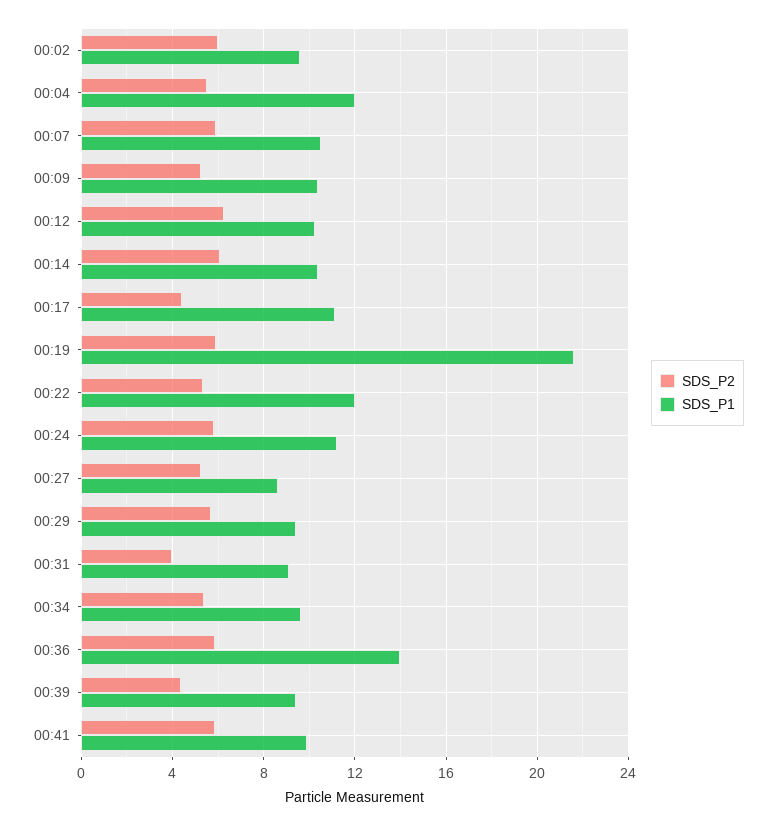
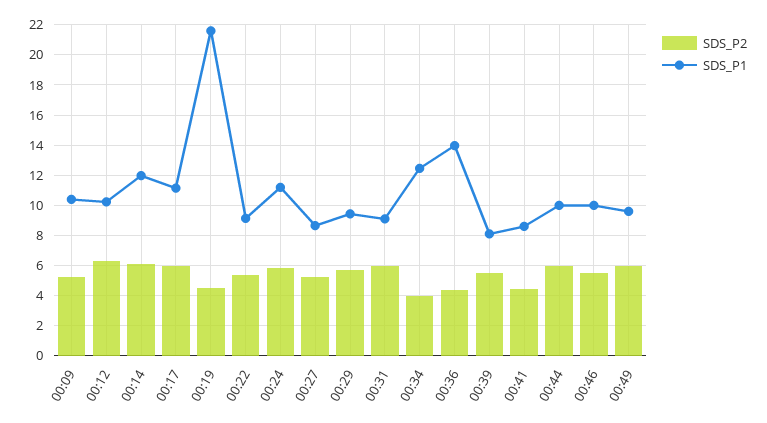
SDS_P2, 00:02: 6 -> none
SDS_P1, 00:02: 9.5 -> none
SDS_P2, 00:04: 5.5 -> none
SDS_P1, 00:04: 12 -> none
SDS_P2, 00:07: 6 -> none
SDS_P1, 00:07: 10.5 -> none
SDS_P1, 00:14: 10.5 -> 12
SDS_P2, 00:17: 4.5 -> 6
SDS_P2, 00:19: 6 -> 4.5
SDS_P1, 00:22: 12 -> 9
SDS_P2, 00:31: 4 -> 6
SDS_P2, 00:34: 5.5 -> 4
SDS_P1, 00:34: 9.5 -> 12.5
SDS_P2, 00:36: 6 -> 4.5
SDS_P2, 00:39: 4.5 -> 5.5
SDS_P1, 00:39: 9.5 -> 8
SDS_P2, 00:41: 6 -> 4.5
SDS_P1, 00:41: 10 -> 8.5
SDS_P2, 00:44: none -> 6
SDS_P1, 00:44: none -> 10
SDS_P2, 00:46: none -> 5.5
SDS_P1, 00:46: none -> 10
SDS_P2, 00:49: none -> 6
SDS_P1, 00:49: none -> 9.5

